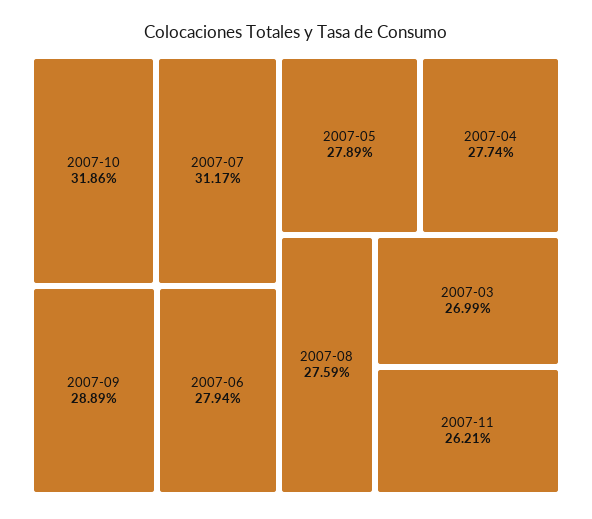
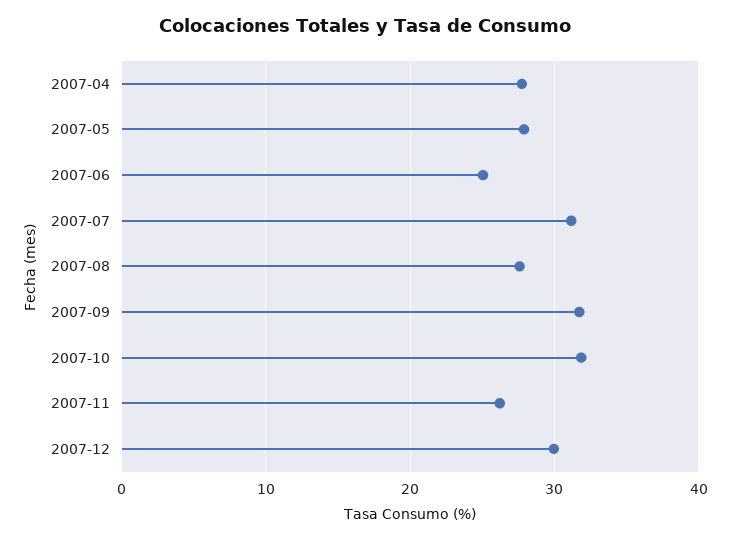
2007-09: 28.89 -> 32
2007-06: 27.94 -> 25
2007-03: 26.99 -> none
2007-12: none -> 30

